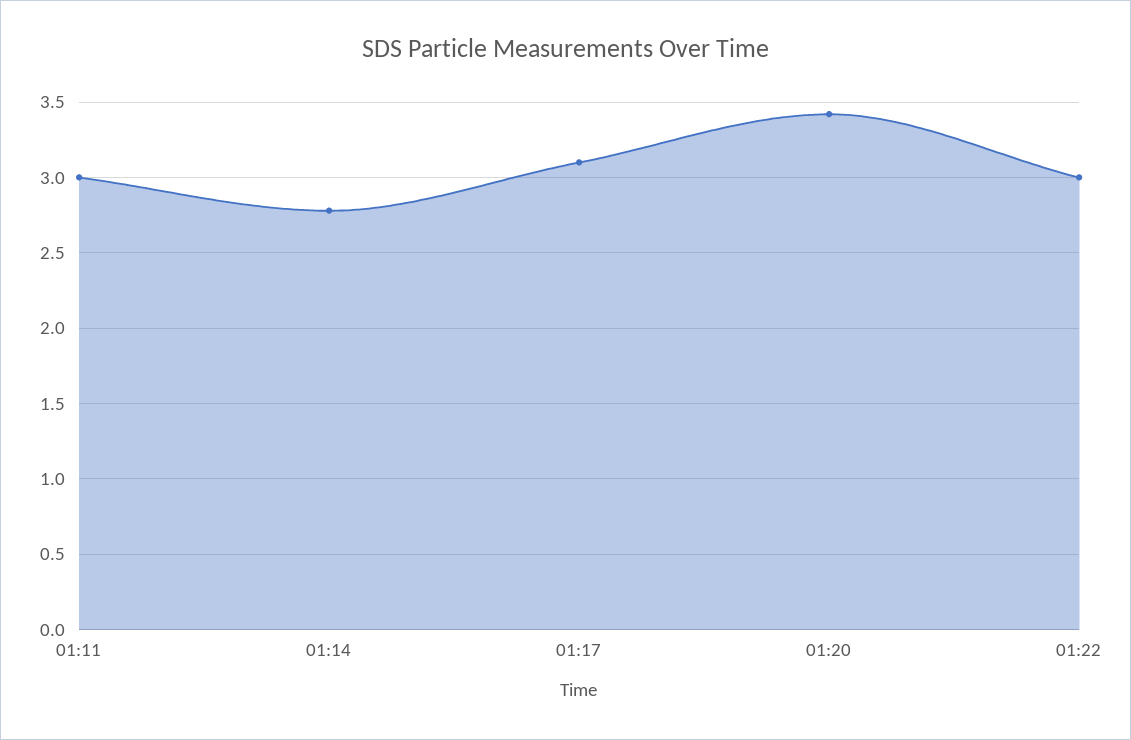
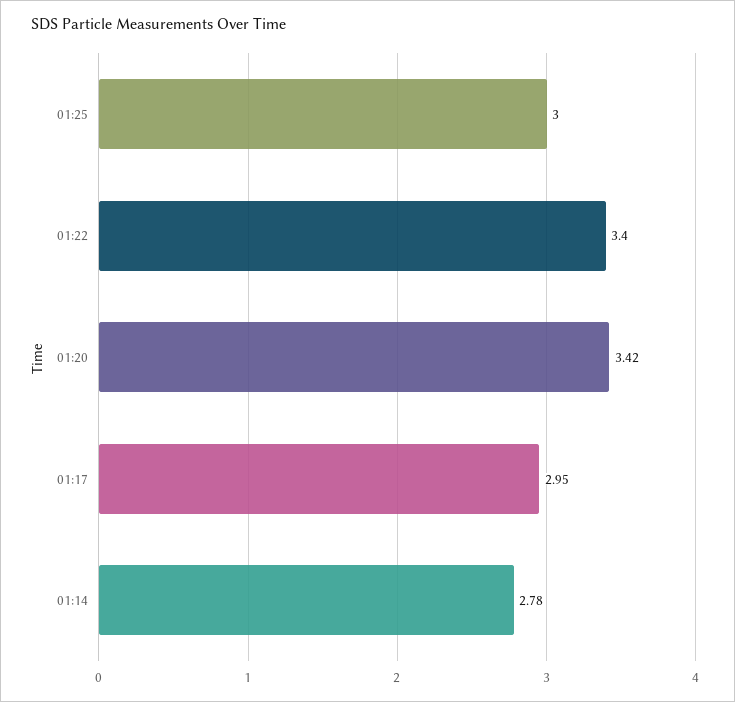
01:11: 3 -> none
01:17: 3.1 -> 2.95
01:22: 3 -> 3.4
01:25: none -> 3

